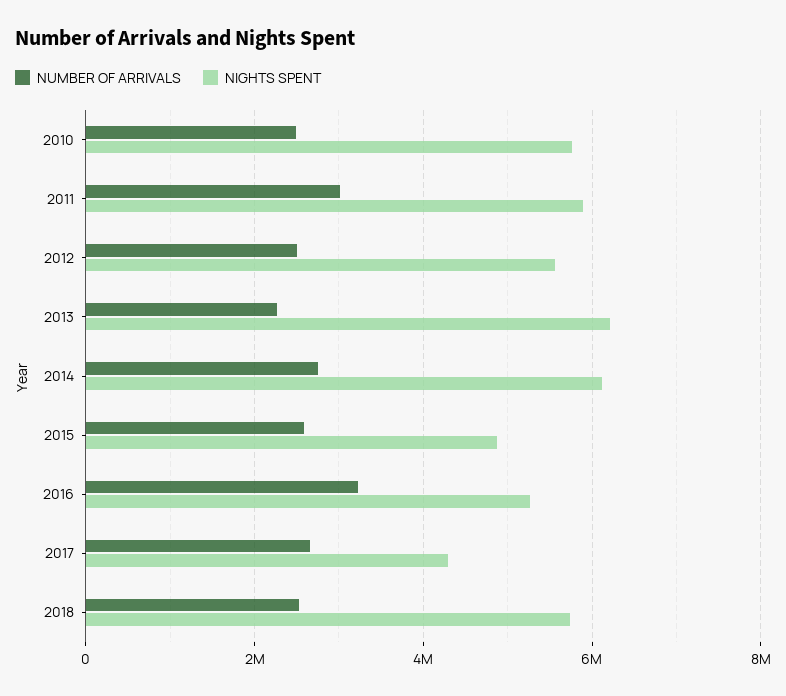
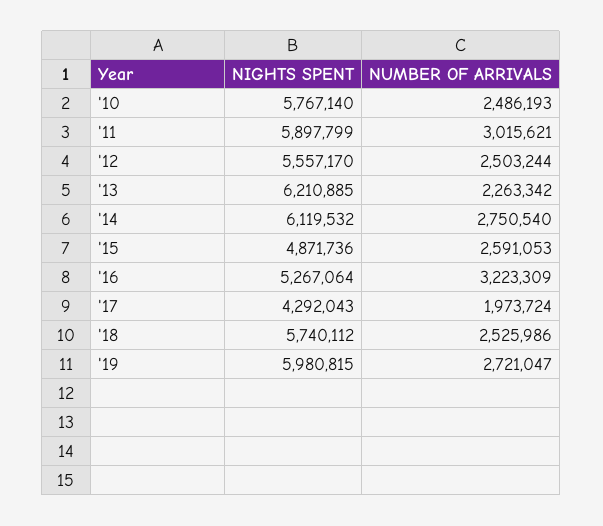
NUMBER OF ARRIVALS, 2017: 2600000 -> 1973724
NIGHTS SPENT, '19: none -> 5980815
NUMBER OF ARRIVALS, '19: none -> 2721047

